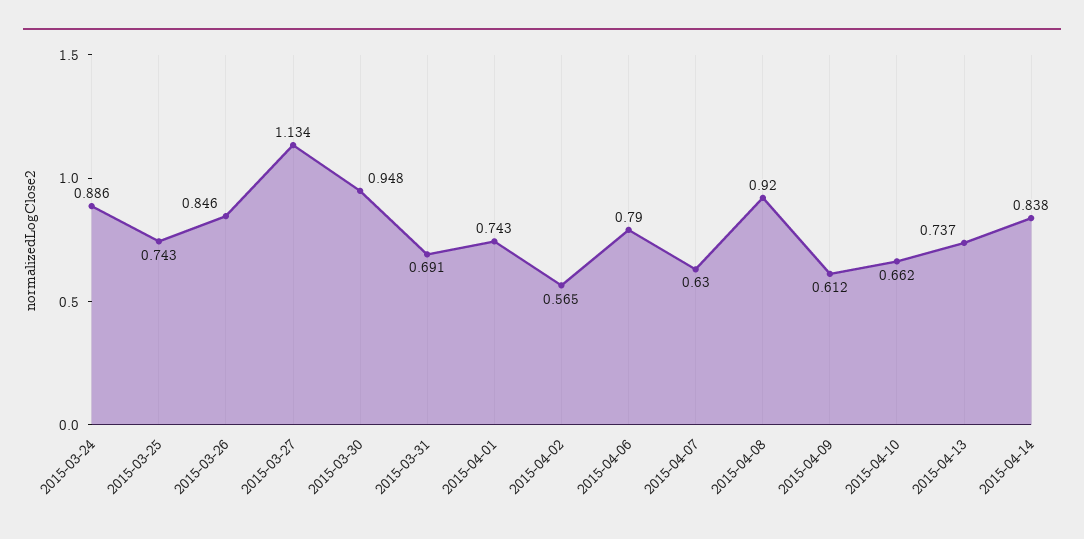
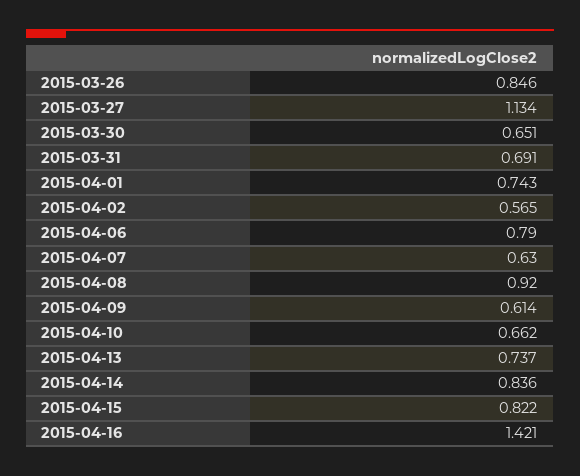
2015-03-24: 0.886 -> none
2015-03-25: 0.743 -> none
2015-03-30: 0.948 -> 0.651
2015-04-09: 0.612 -> 0.614
2015-04-14: 0.838 -> 0.836
2015-04-15: none -> 0.822
2015-04-16: none -> 1.421

